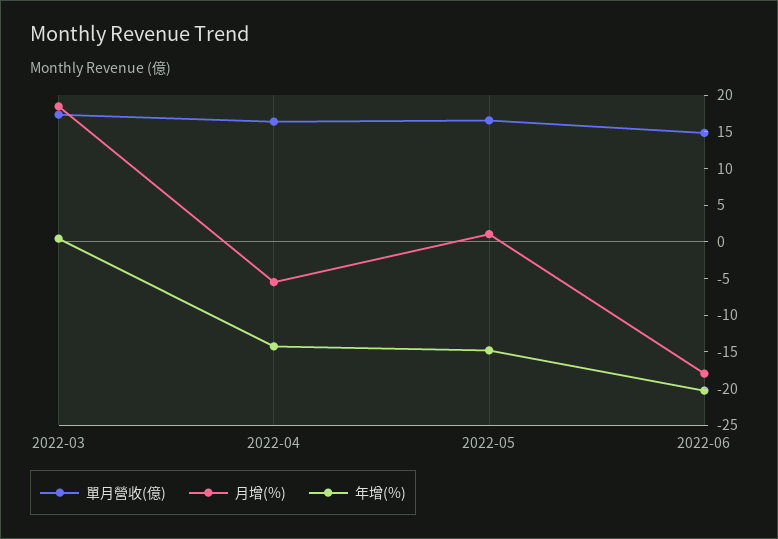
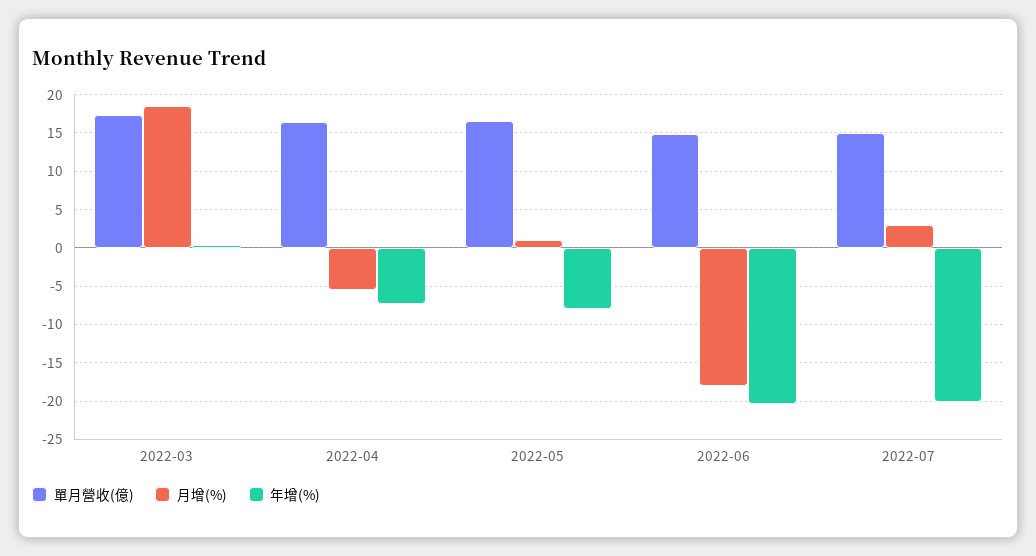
年增(%), 2022-04: -15 -> -7
年增(%), 2022-05: -15 -> -8
單月營收(億), 2022-07: none -> 15
月增(%), 2022-07: none -> 3
年增(%), 2022-07: none -> -20

